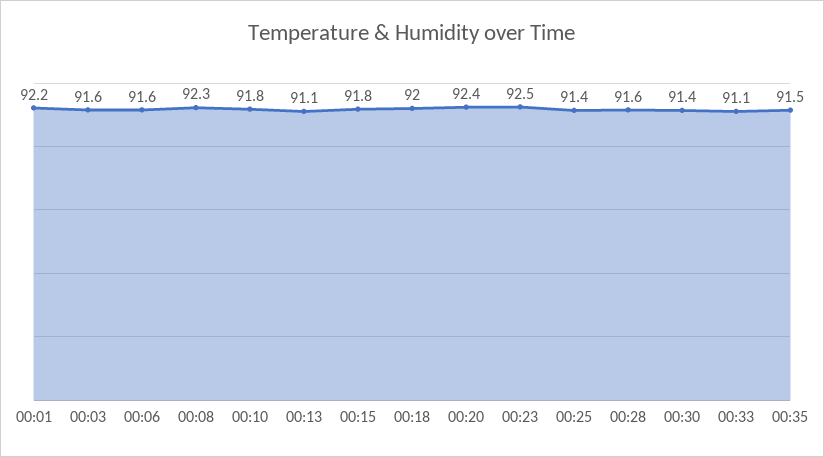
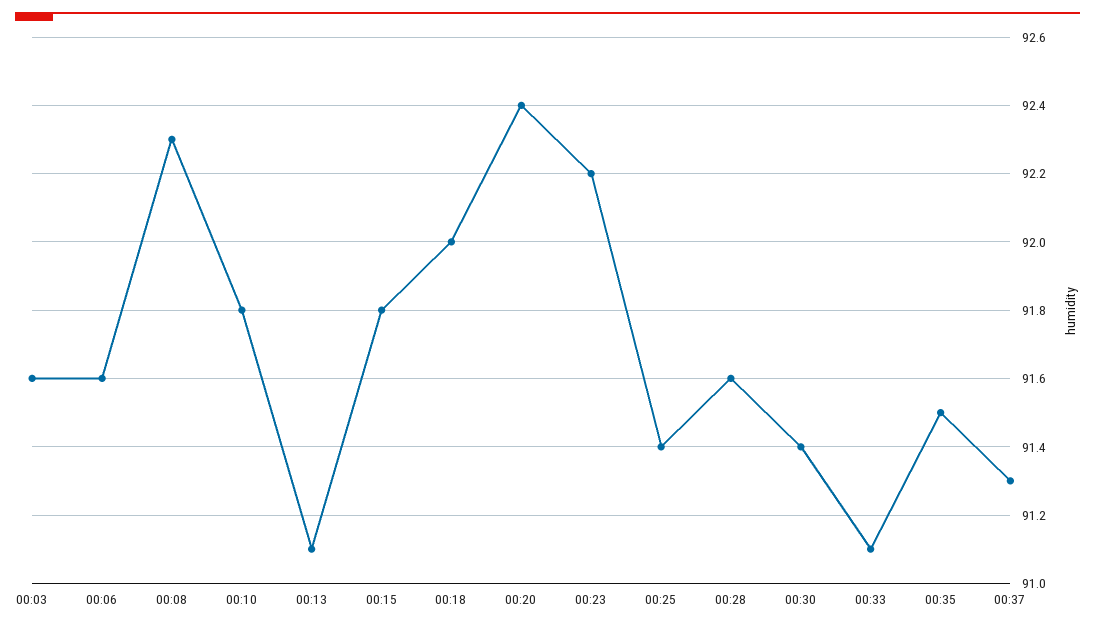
00:01: 92.2 -> none
00:23: 92.5 -> 92.2
00:37: none -> 91.3

